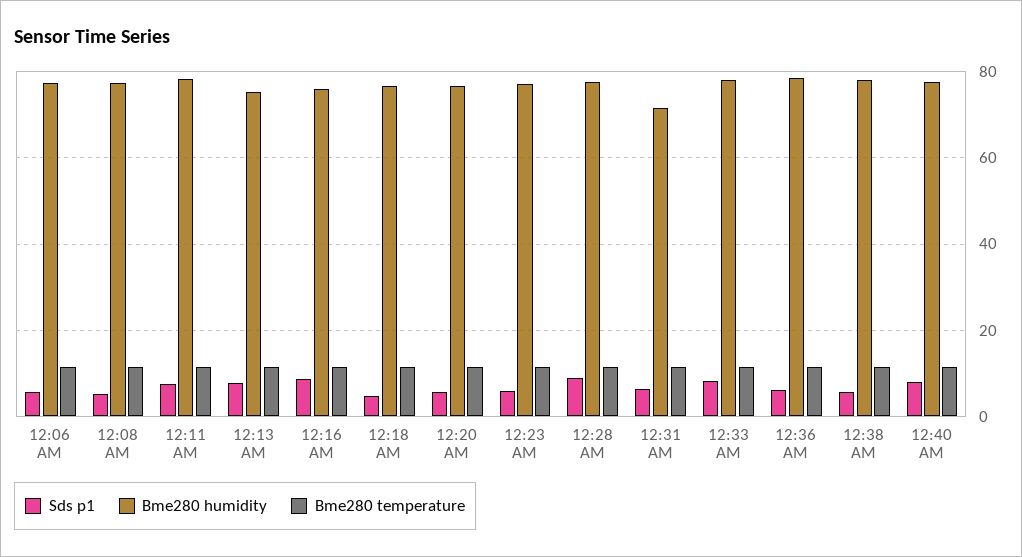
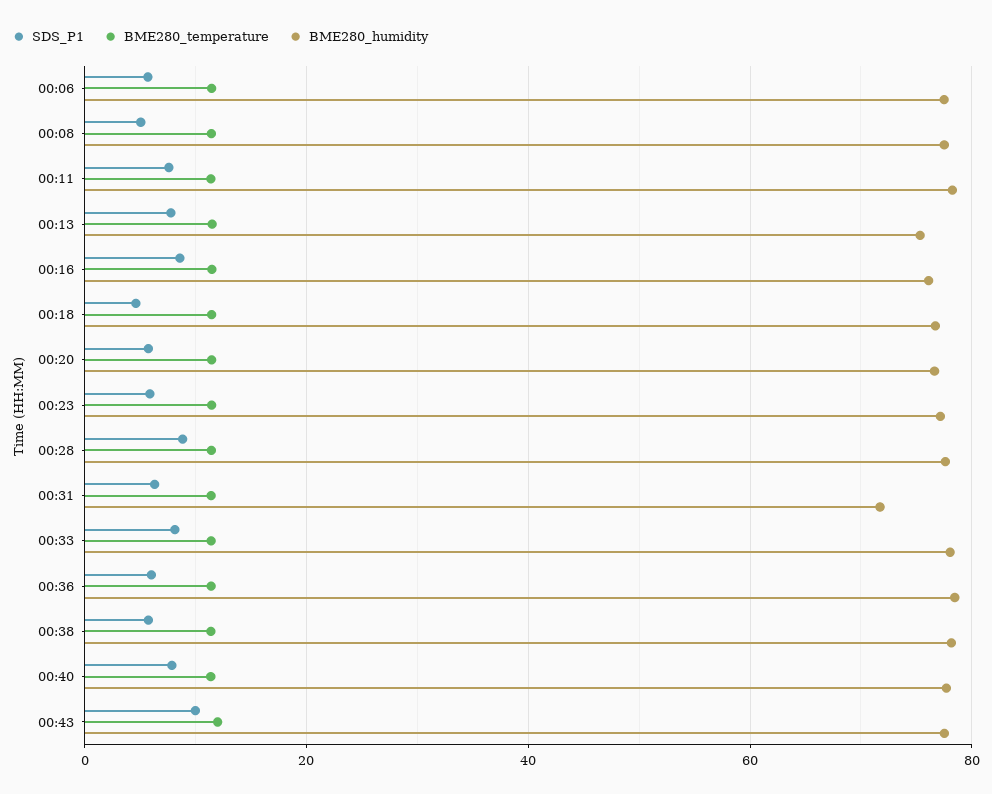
Sds p1, 00:43: none -> 10
Bme280 temperature, 00:43: none -> 12
Bme280 humidity, 00:43: none -> 78

